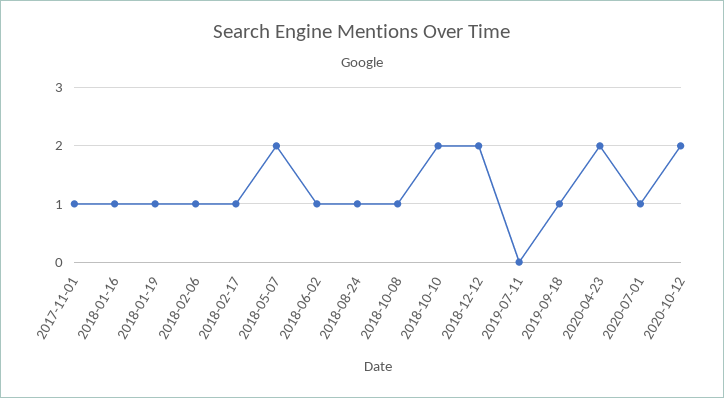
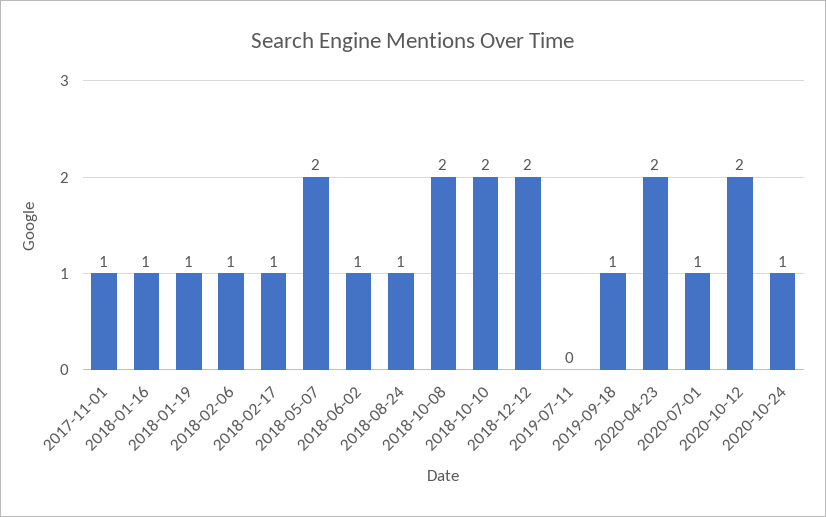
2018-10-08: 1 -> 2
2020-10-24: none -> 1

